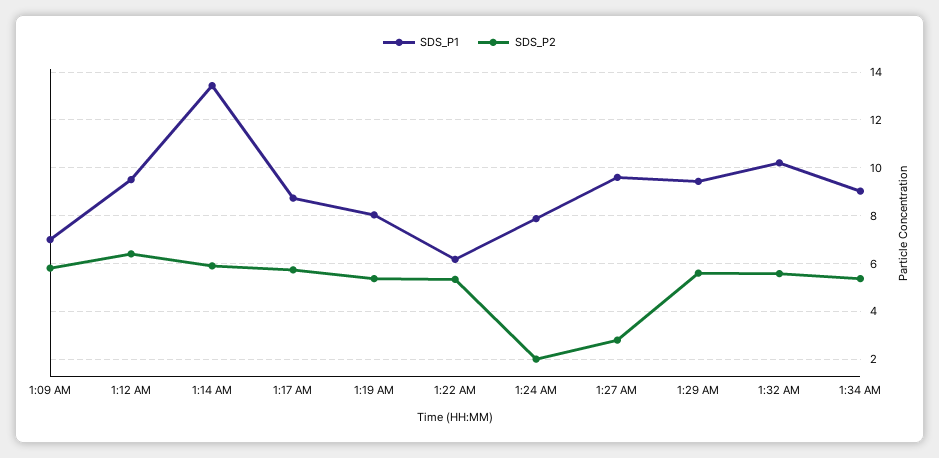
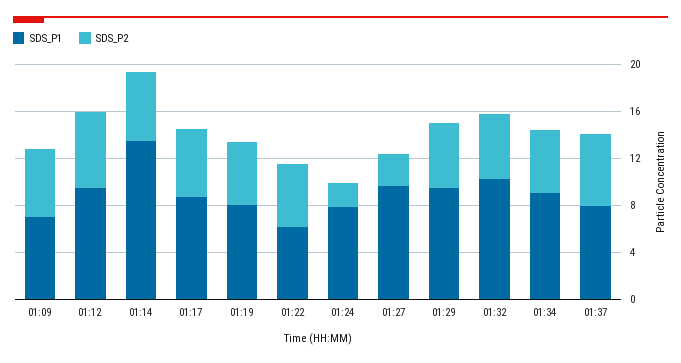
SDS_P1, 01:37: none -> 8
SDS_P2, 01:37: none -> 6

